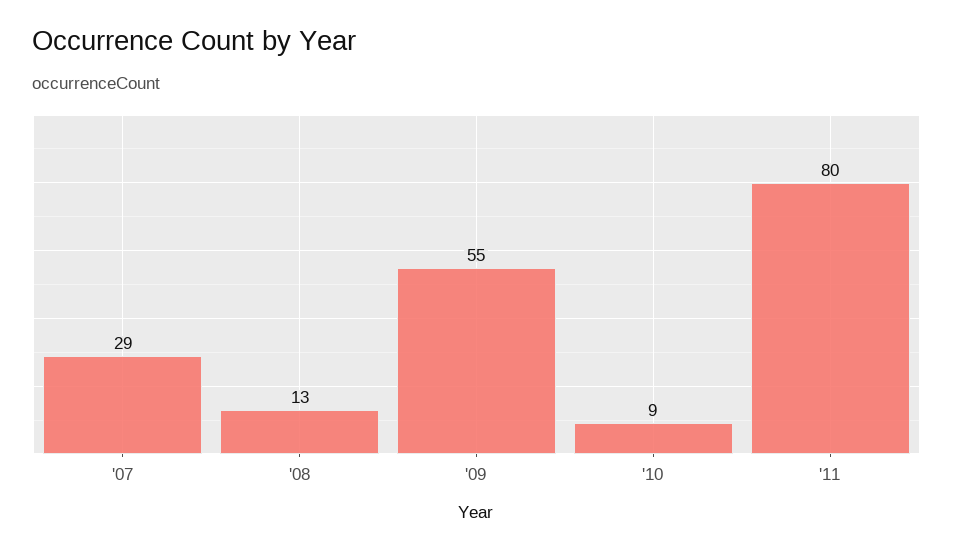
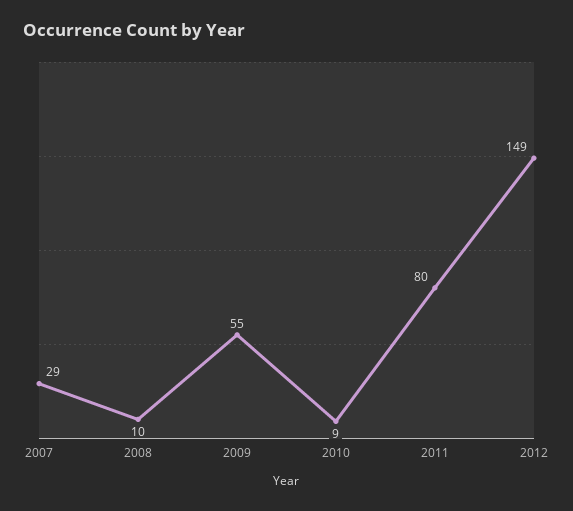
'08: 13 -> 10
2012: none -> 149

